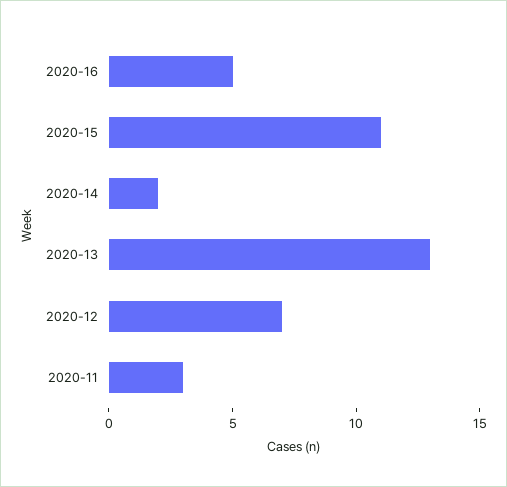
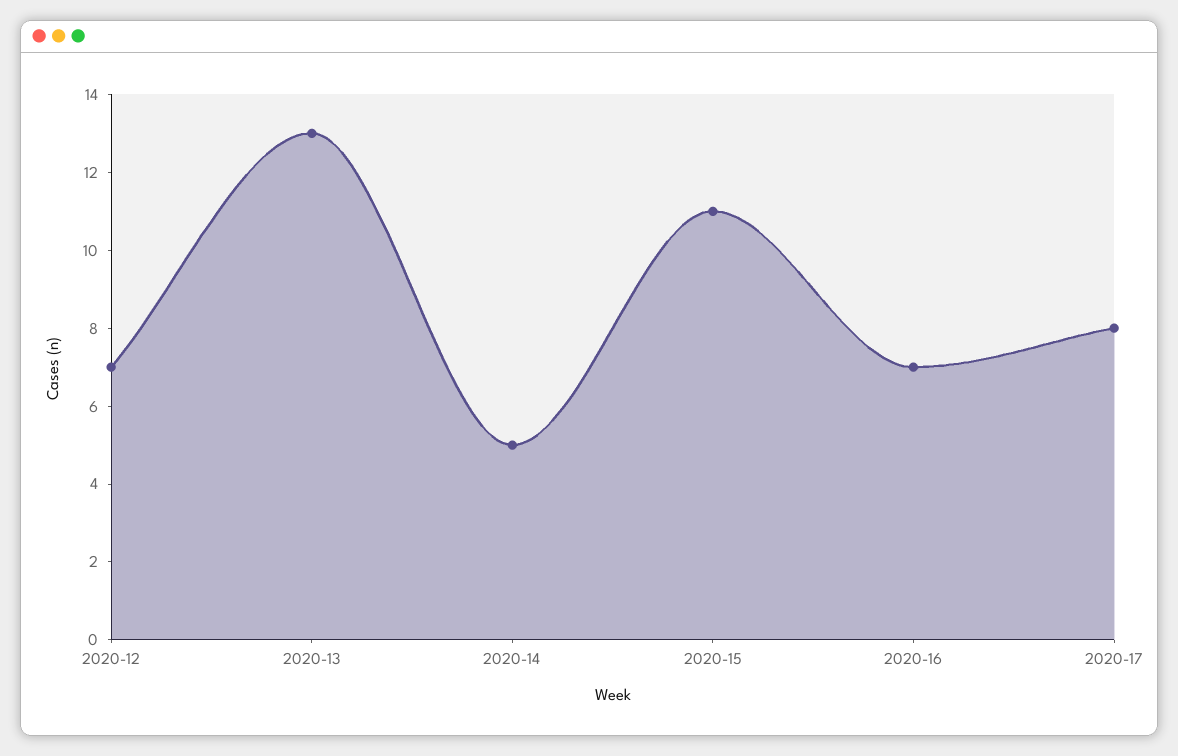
2020-16: 5 -> 7
2020-14: 2 -> 5
2020-11: 3 -> none
2020-17: none -> 8

